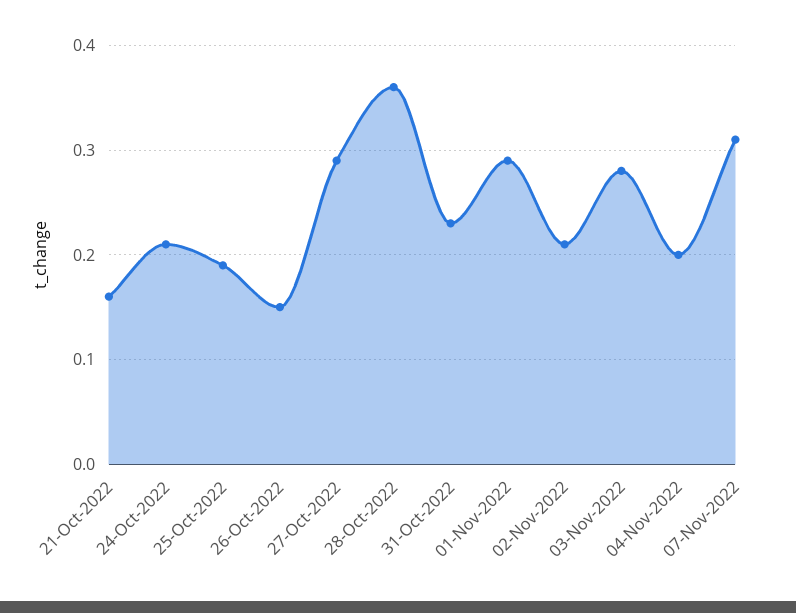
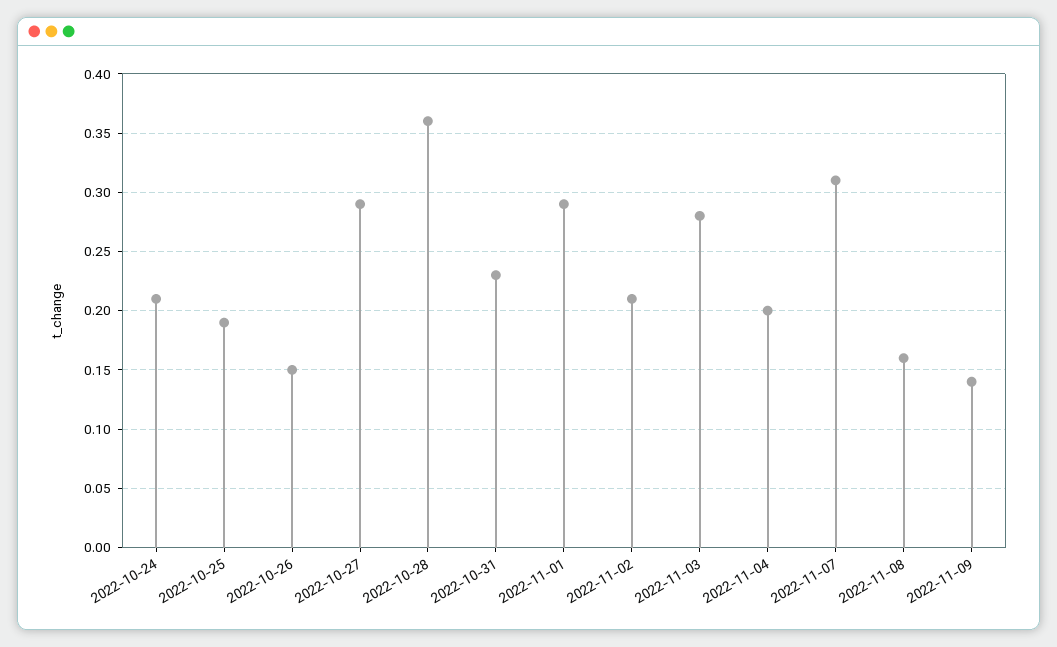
21-Oct-2022: 0.16 -> none
2022-11-08: none -> 0.16
2022-11-09: none -> 0.14

